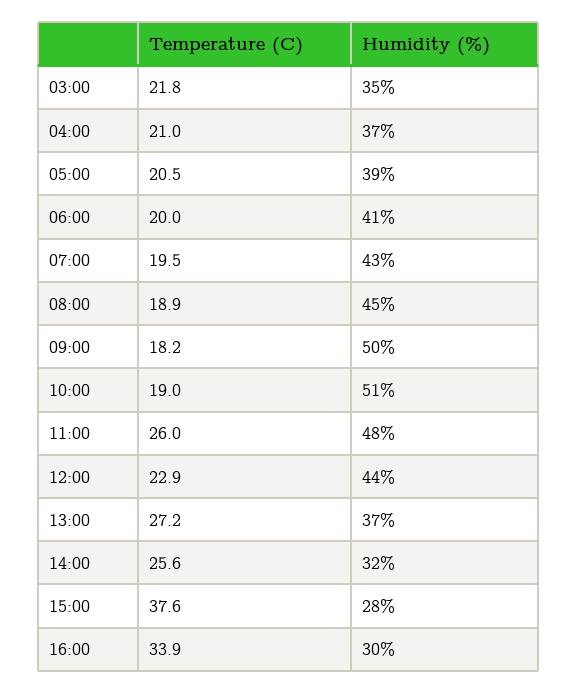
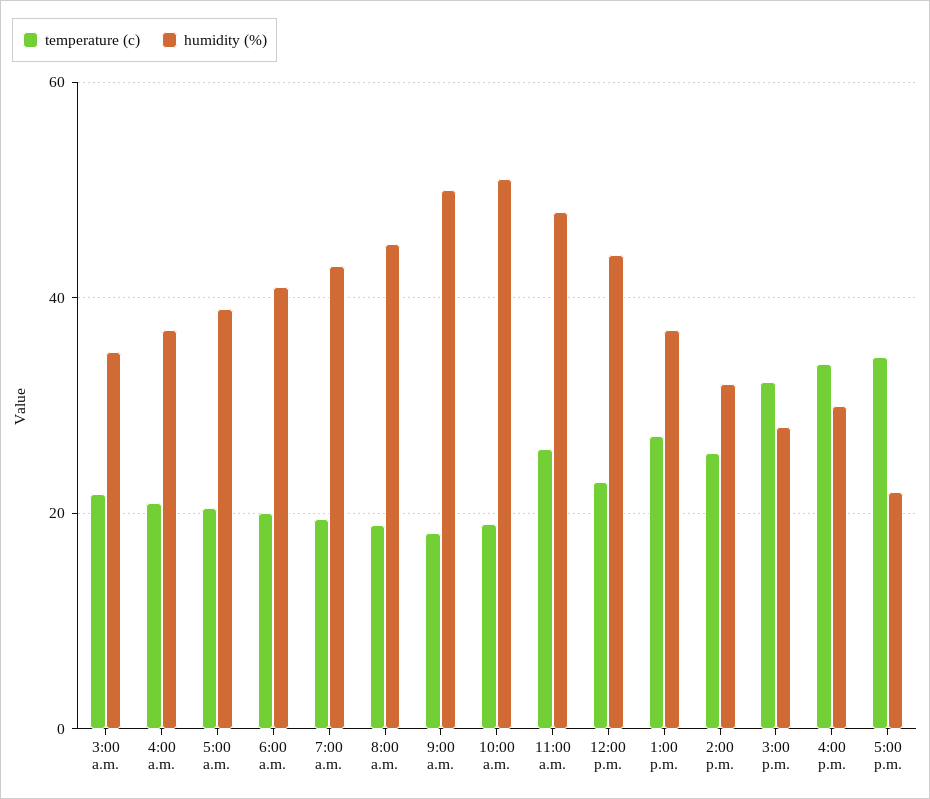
Temperature (C), 15:00: 37.6 -> 32
Temperature (C), 5:00 p.m.: none -> 34
Humidity (%), 5:00 p.m.: none -> 22

